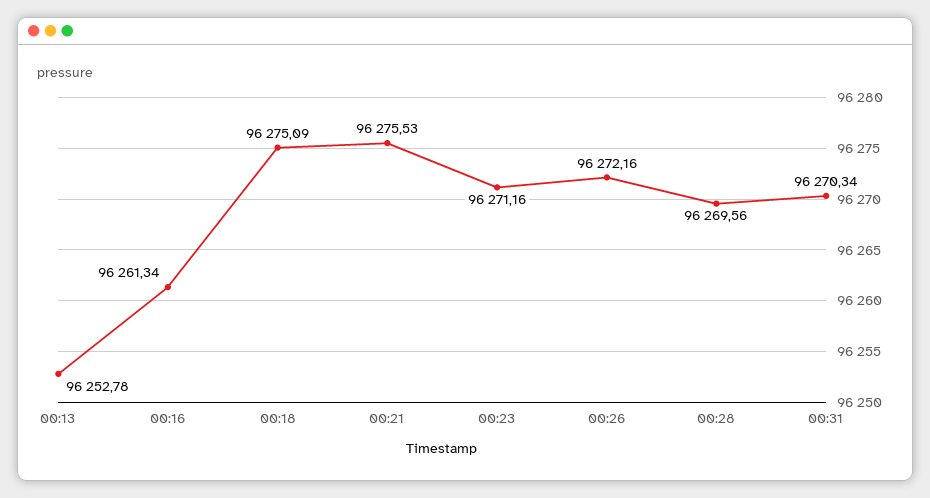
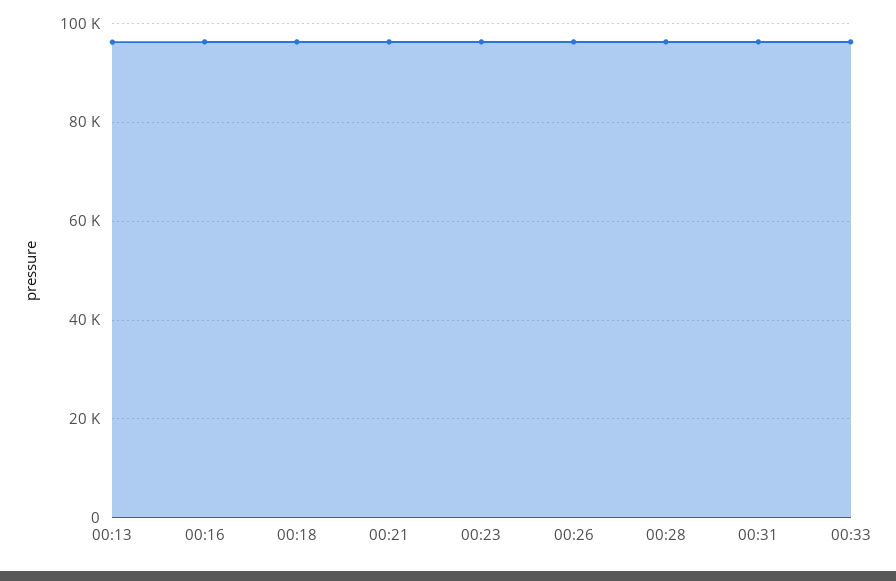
00:33: none -> 96000

